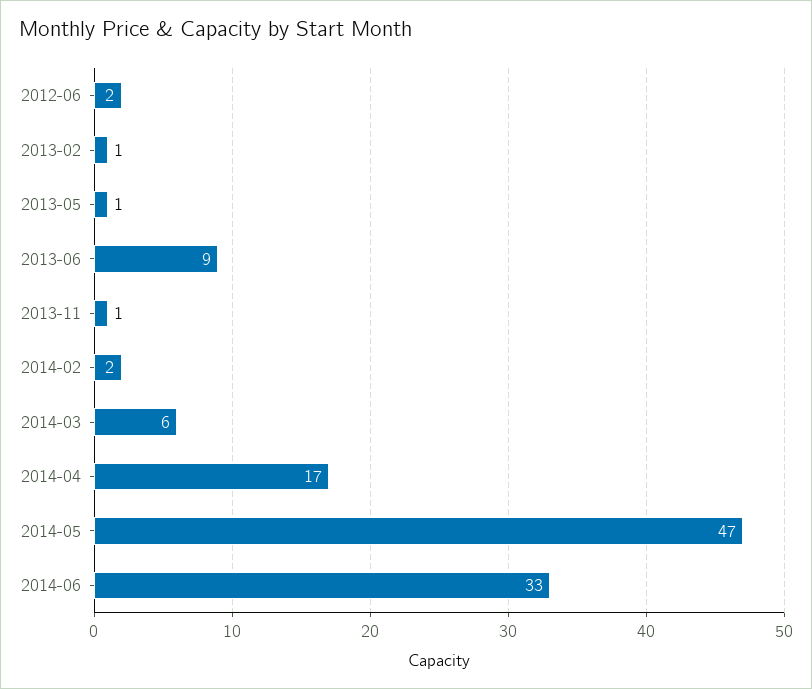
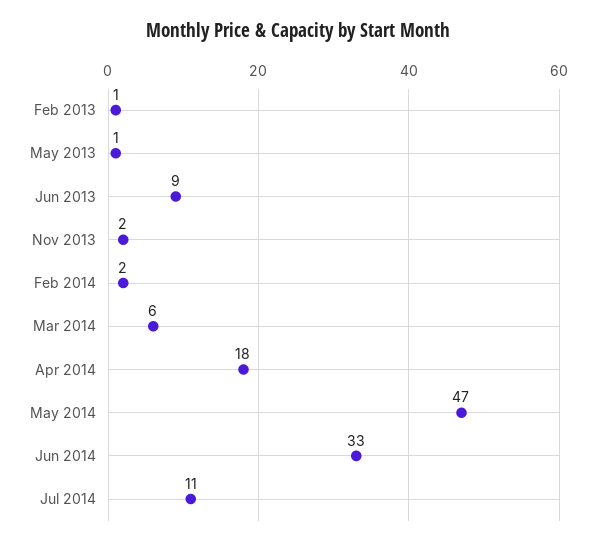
2012-06: 2 -> none
2013-11: 1 -> 2
2014-04: 17 -> 18
Jul 2014: none -> 11

